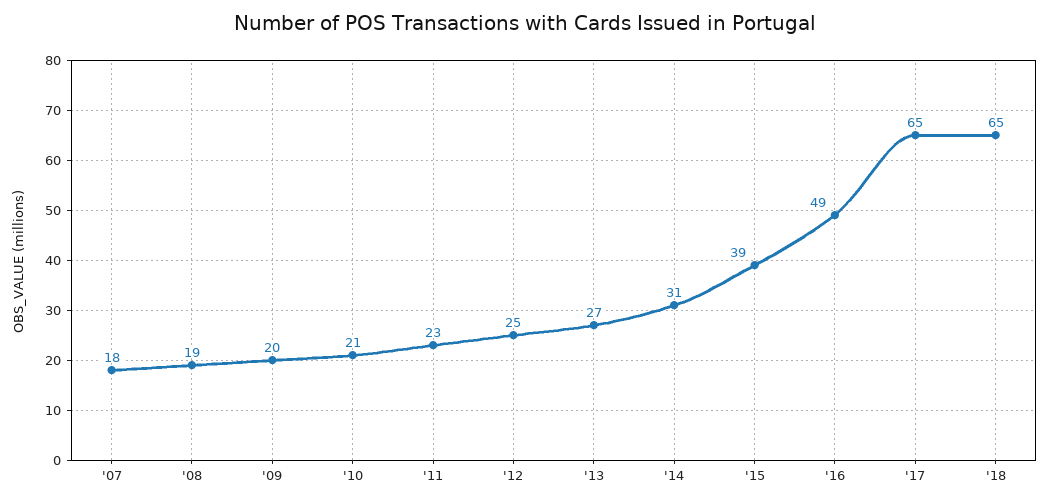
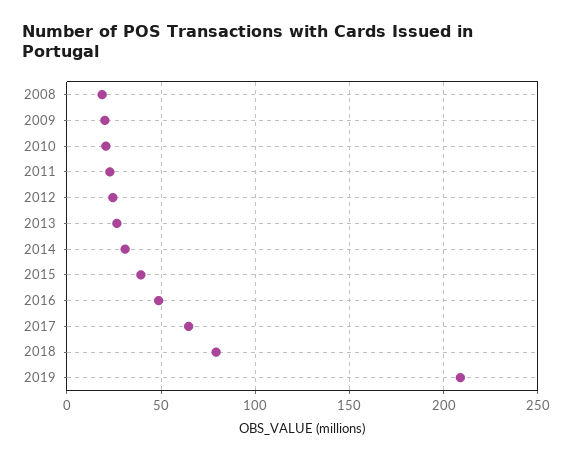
'07: 18 -> none
'18: 65 -> 80
2019: none -> 210

